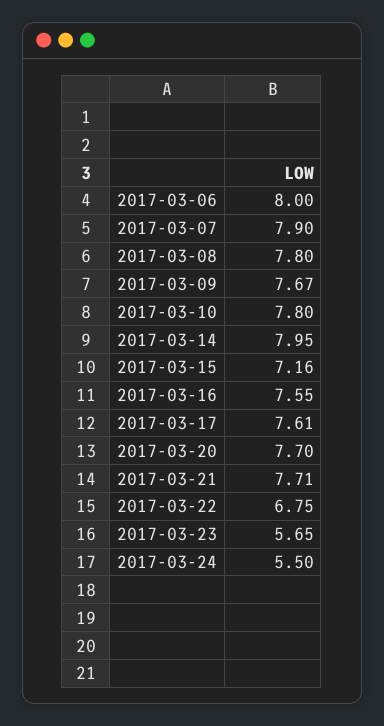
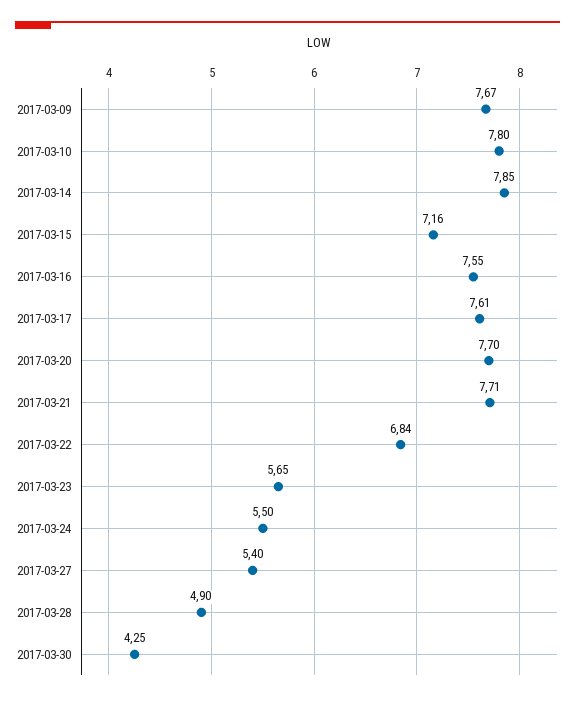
2017-03-06: 8 -> none
2017-03-07: 7.9 -> none
2017-03-08: 7.8 -> none
2017-03-14: 7.95 -> 7.85
2017-03-22: 6.75 -> 6.84
2017-03-27: none -> 5.4
2017-03-28: none -> 4.9
2017-03-30: none -> 4.25

